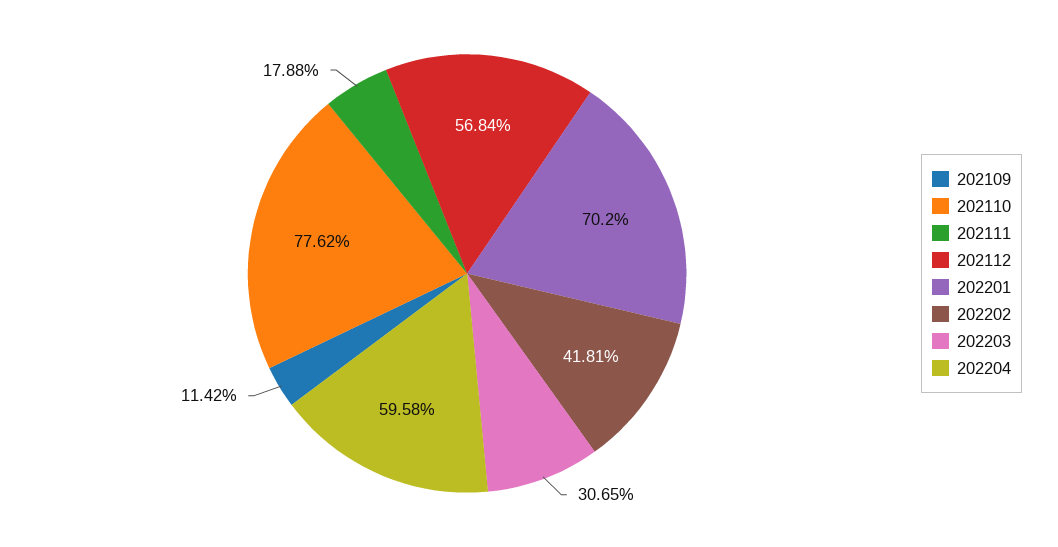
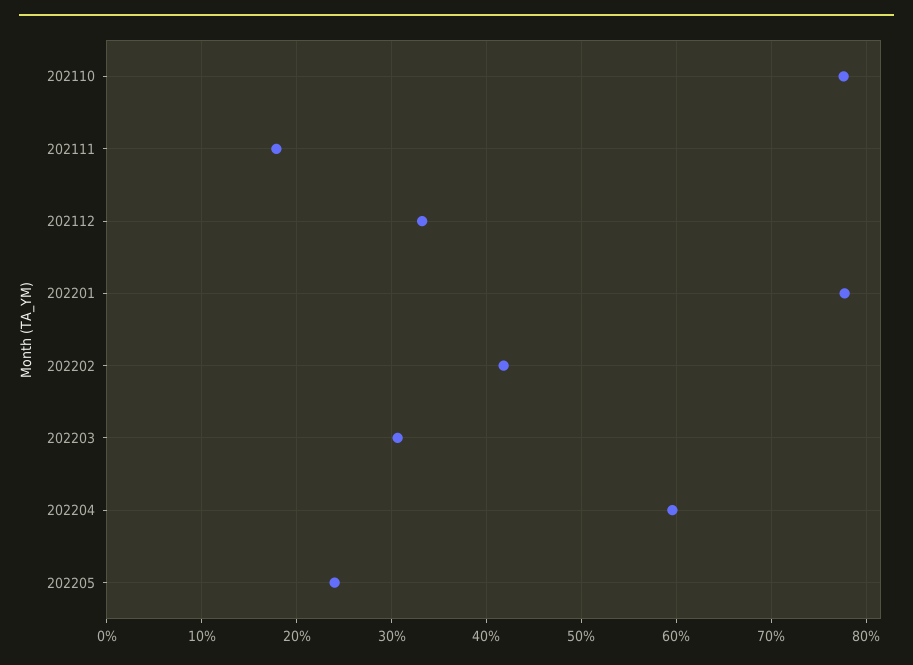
202109: 11.42 -> none
202112: 56.84 -> 33
202201: 70.2 -> 78
202205: none -> 24

